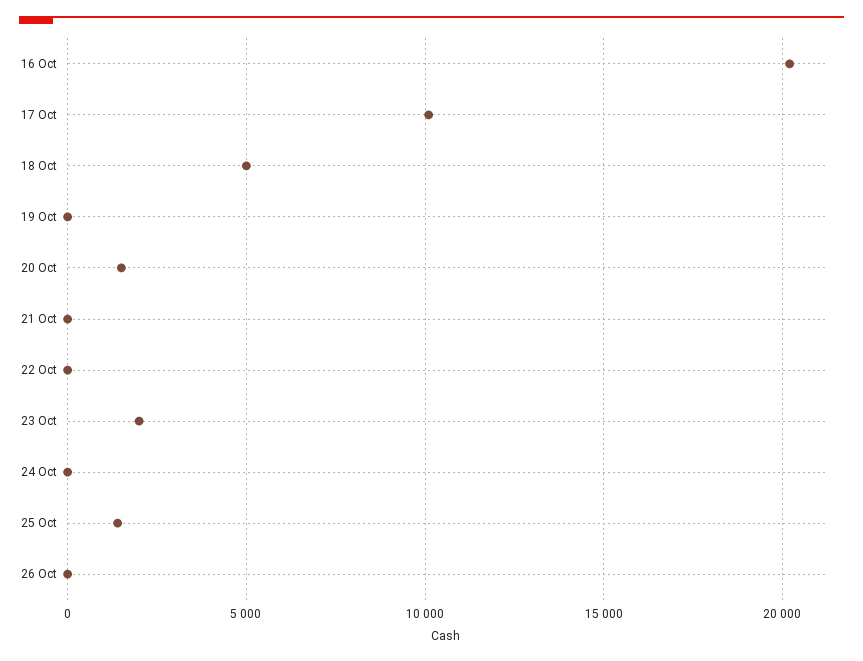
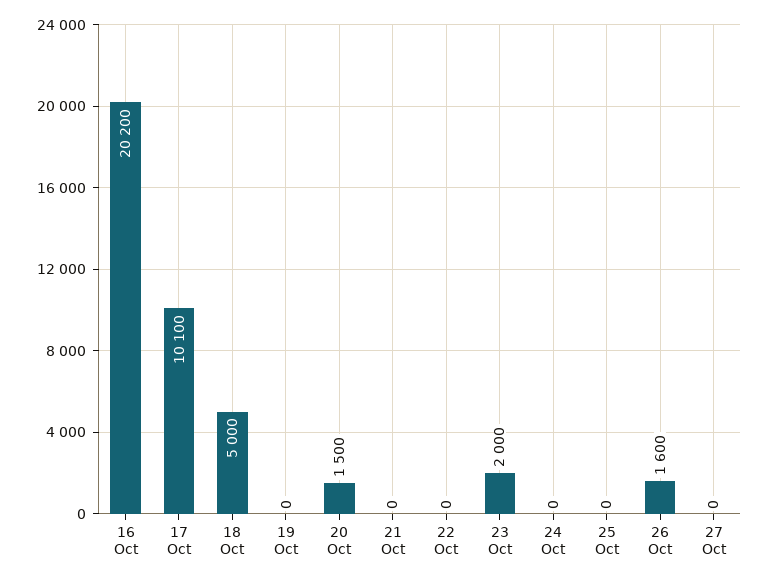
25 Oct: 1500 -> 0
26 Oct: 0 -> 1600
27 Oct: none -> 0

